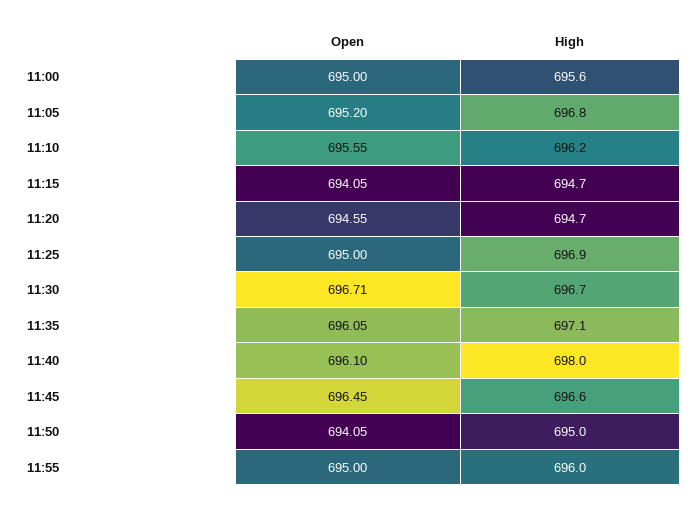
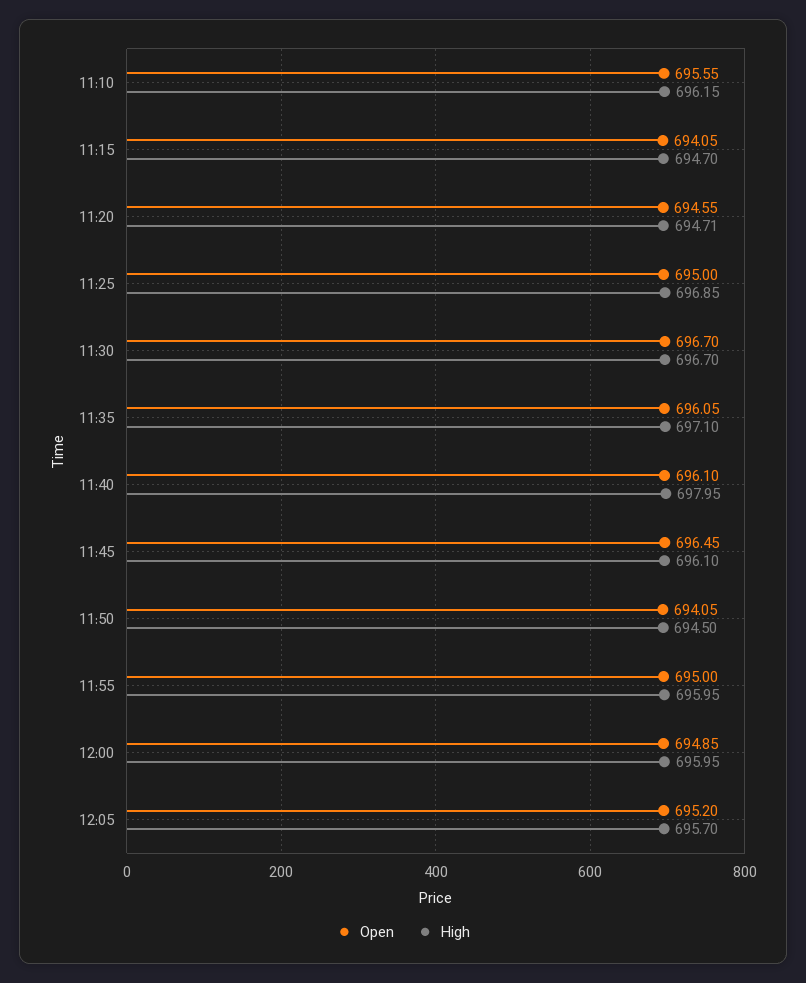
Open, 11:00: 695 -> none
High, 11:00: 695.6 -> none
Open, 11:05: 695.2 -> none
High, 11:05: 696.8 -> none
Open, 11:30: 696.71 -> 696.7
High, 11:45: 696.6 -> 696.1
High, 11:50: 695 -> 694.5
Open, 12:00: none -> 694.85
High, 12:00: none -> 695.95
Open, 12:05: none -> 695.2
High, 12:05: none -> 695.7

